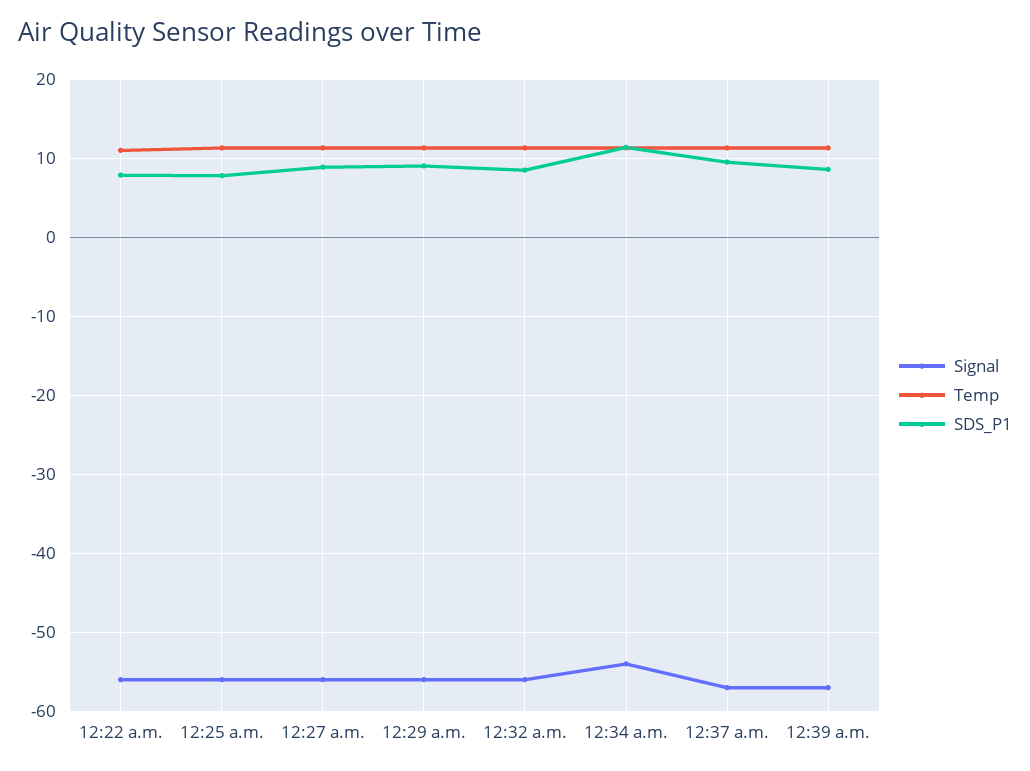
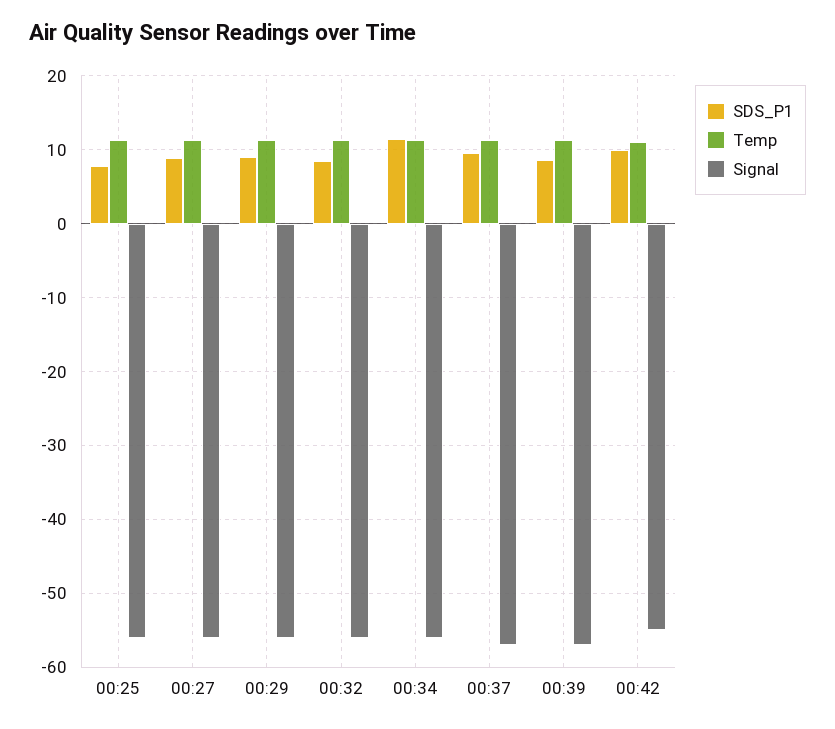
Signal, 12:22 a.m.: -56 -> none
Temp, 12:22 a.m.: 11 -> none
SDS_P1, 12:22 a.m.: 8 -> none
Signal, 12:34 a.m.: -54 -> -56
SDS_P1, 00:42: none -> 10
Temp, 00:42: none -> 11
Signal, 00:42: none -> -55

